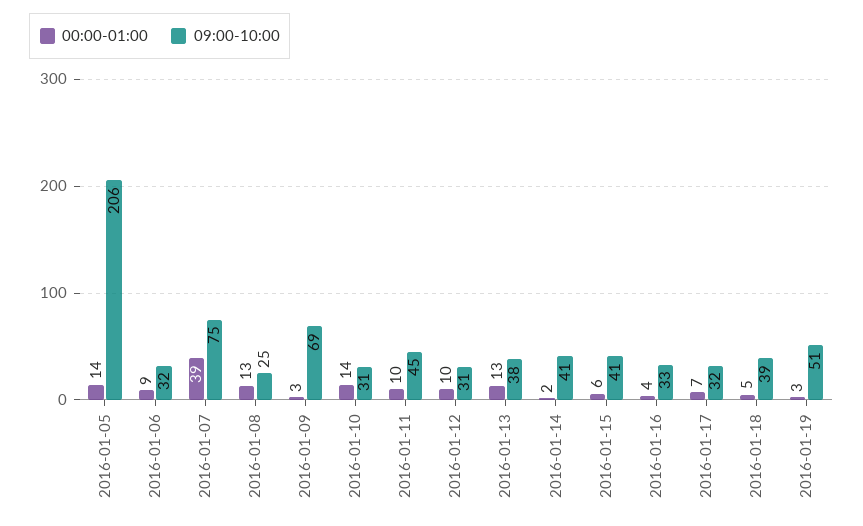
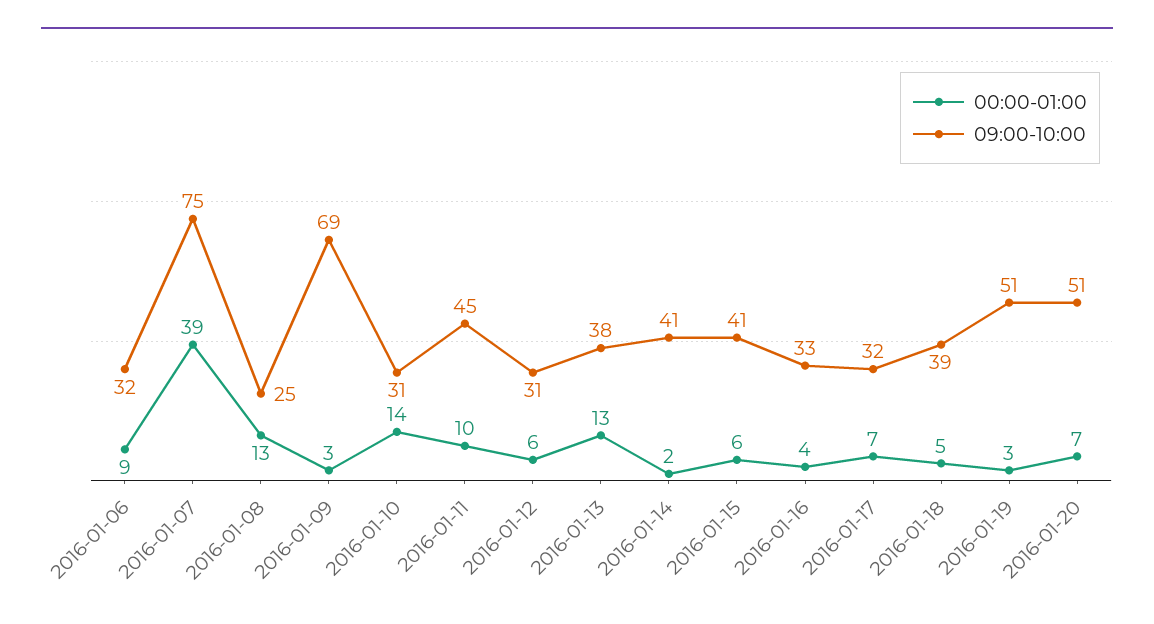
00:00-01:00, 2016-01-05: 14 -> none
09:00-10:00, 2016-01-05: 206 -> none
00:00-01:00, 2016-01-12: 10 -> 6
00:00-01:00, 2016-01-20: none -> 7
09:00-10:00, 2016-01-20: none -> 51

